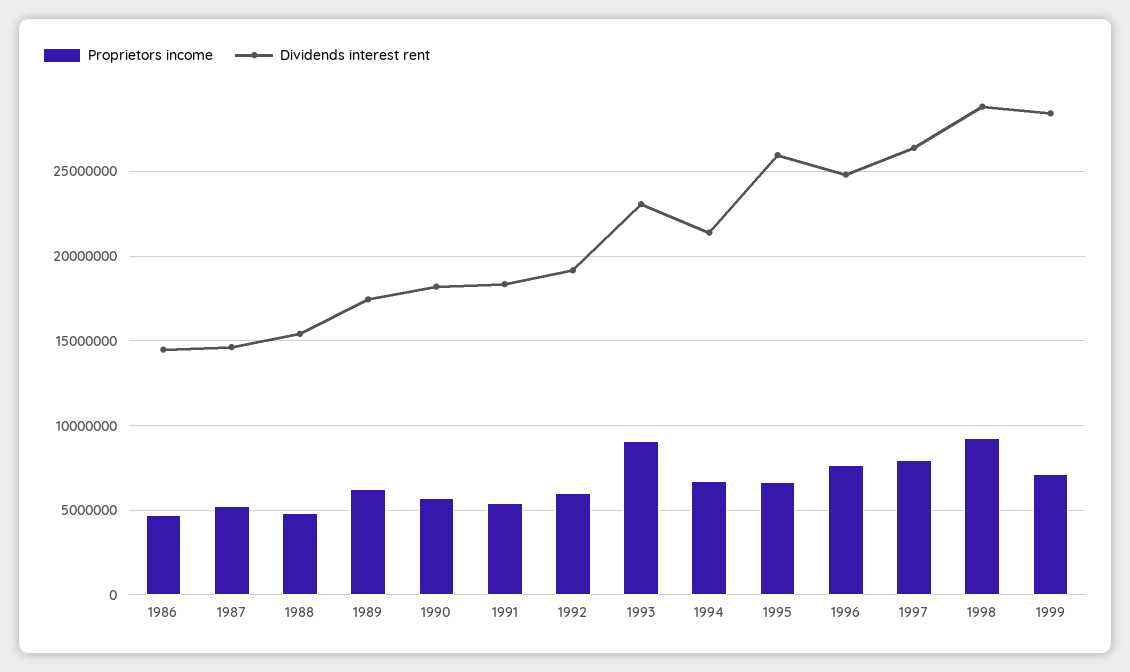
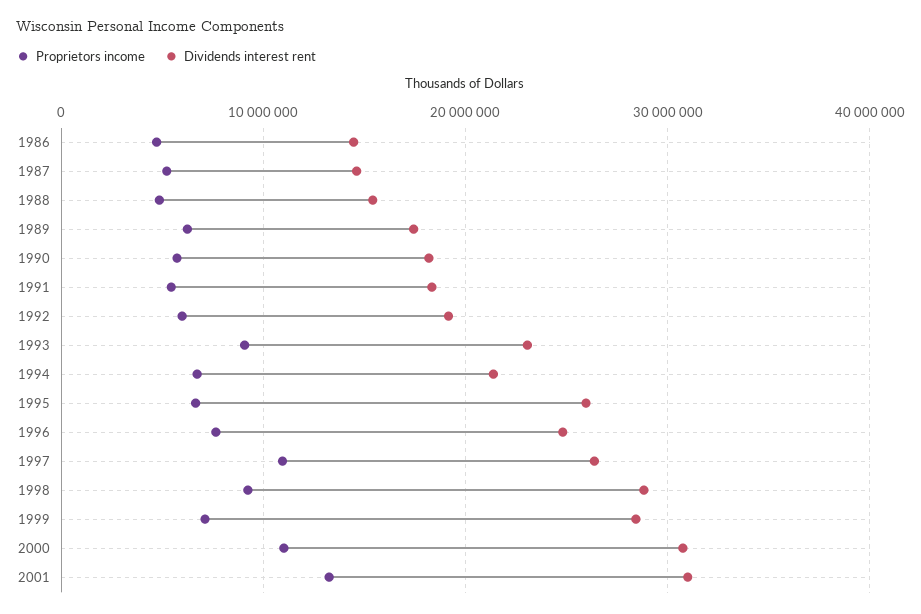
Proprietors income, 1997: 8000000 -> 11000000
Proprietors income, 2000: none -> 11000000
Dividends interest rent, 2000: none -> 31000000
Proprietors income, 2001: none -> 13000000
Dividends interest rent, 2001: none -> 31000000

